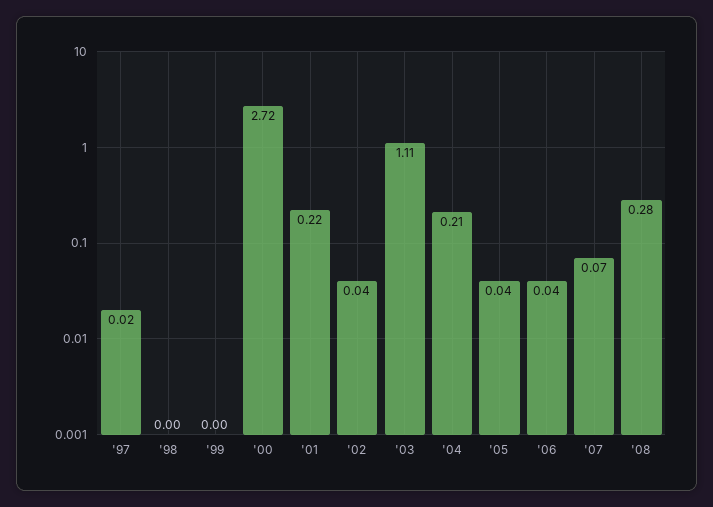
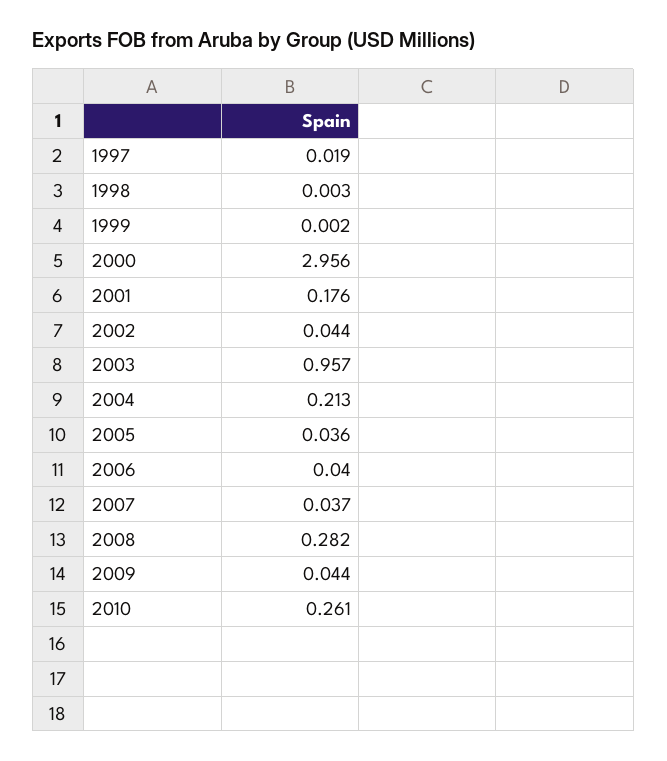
'00: 2.72 -> 2.956
'01: 0.22 -> 0.176
'03: 1.11 -> 0.957
'07: 0.07 -> 0.037
2009: none -> 0.044
2010: none -> 0.261

